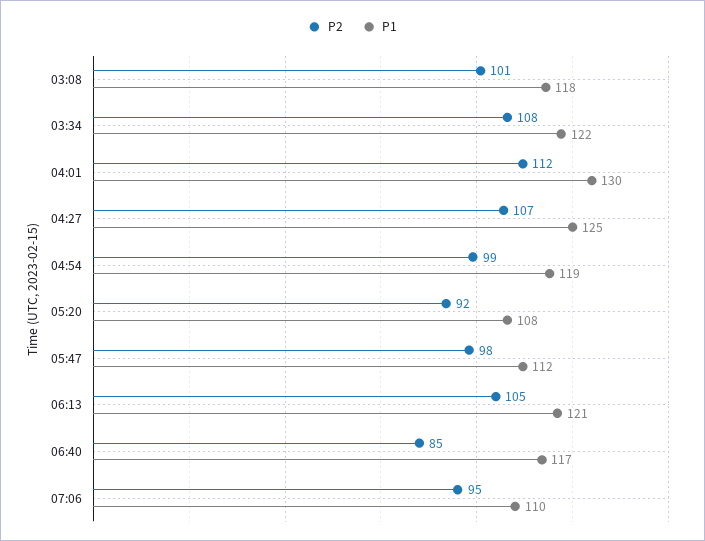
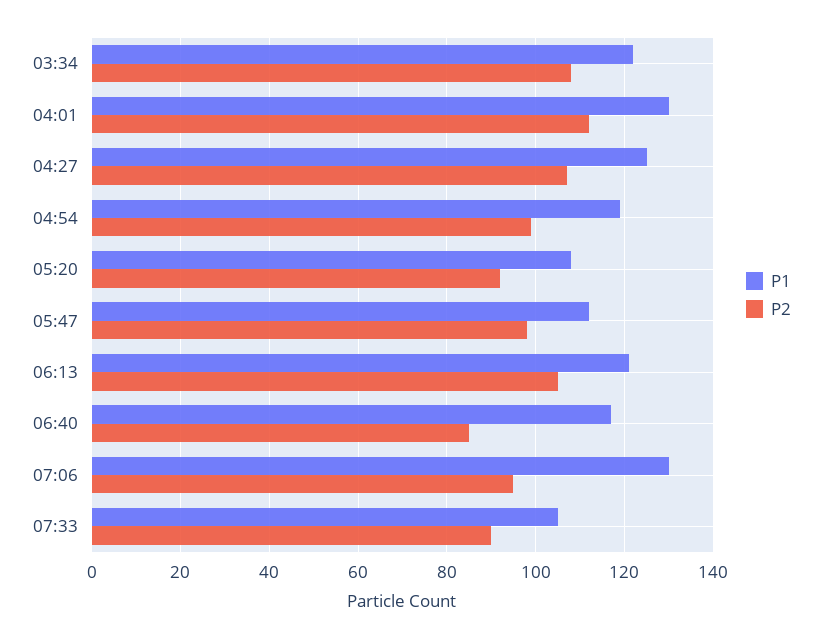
P2, 03:08: 101 -> none
P1, 03:08: 118 -> none
P1, 07:06: 110 -> 130
P1, 07:33: none -> 105
P2, 07:33: none -> 90

